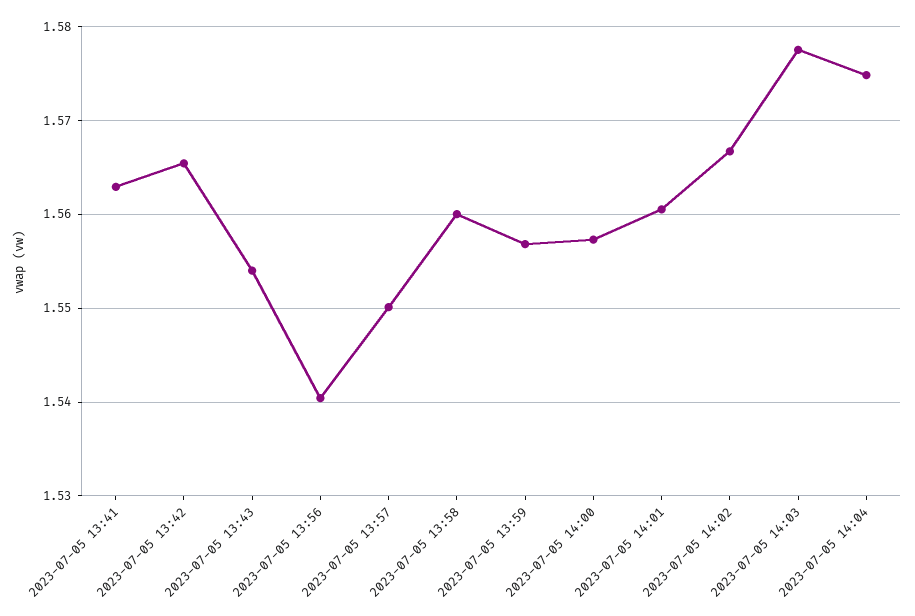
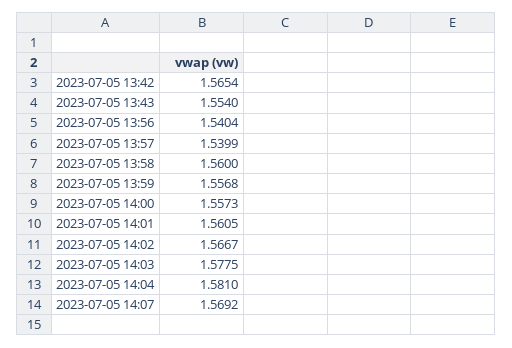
2023-07-05 13:41: 1.563 -> none
2023-07-05 13:57: 1.55 -> 1.5399
2023-07-05 14:04: 1.575 -> 1.581
2023-07-05 14:07: none -> 1.5692

